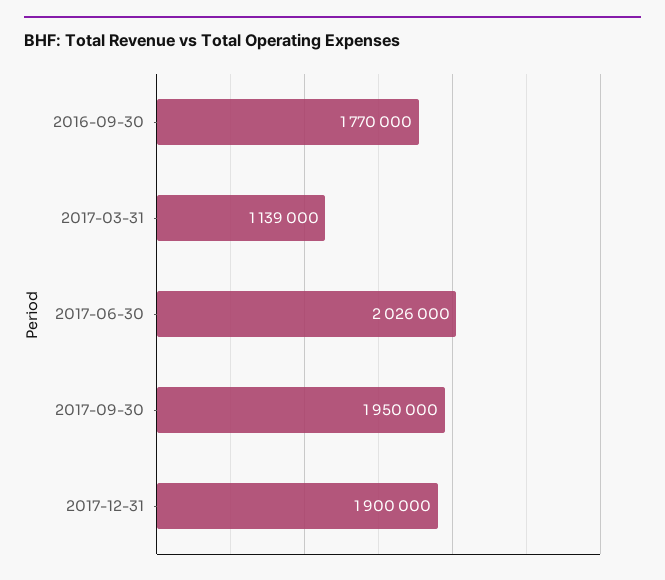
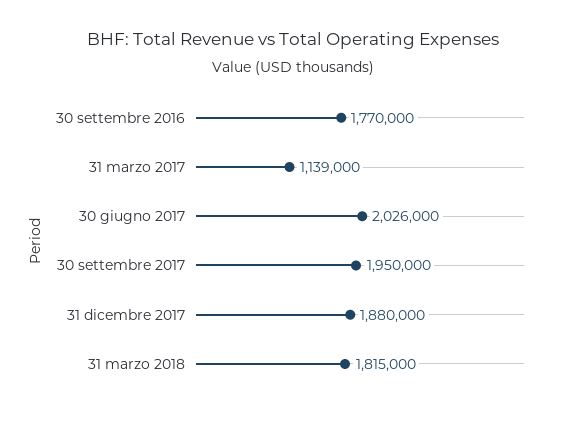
2017-12-31: 1900000 -> 1880000
31 marzo 2018: none -> 1815000

